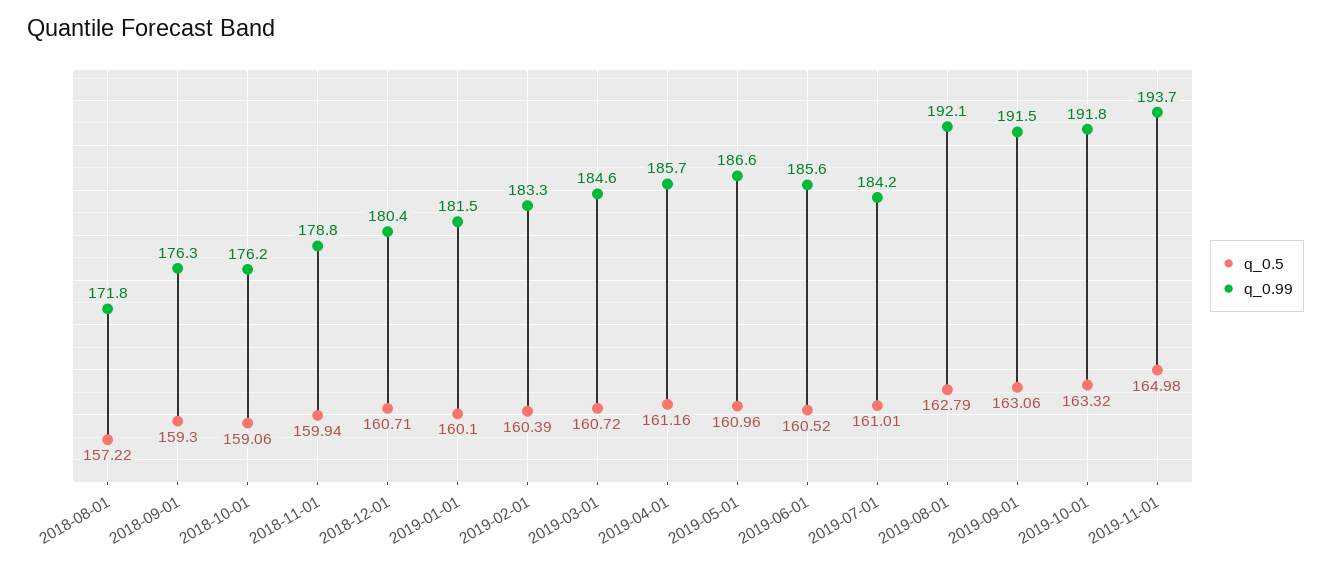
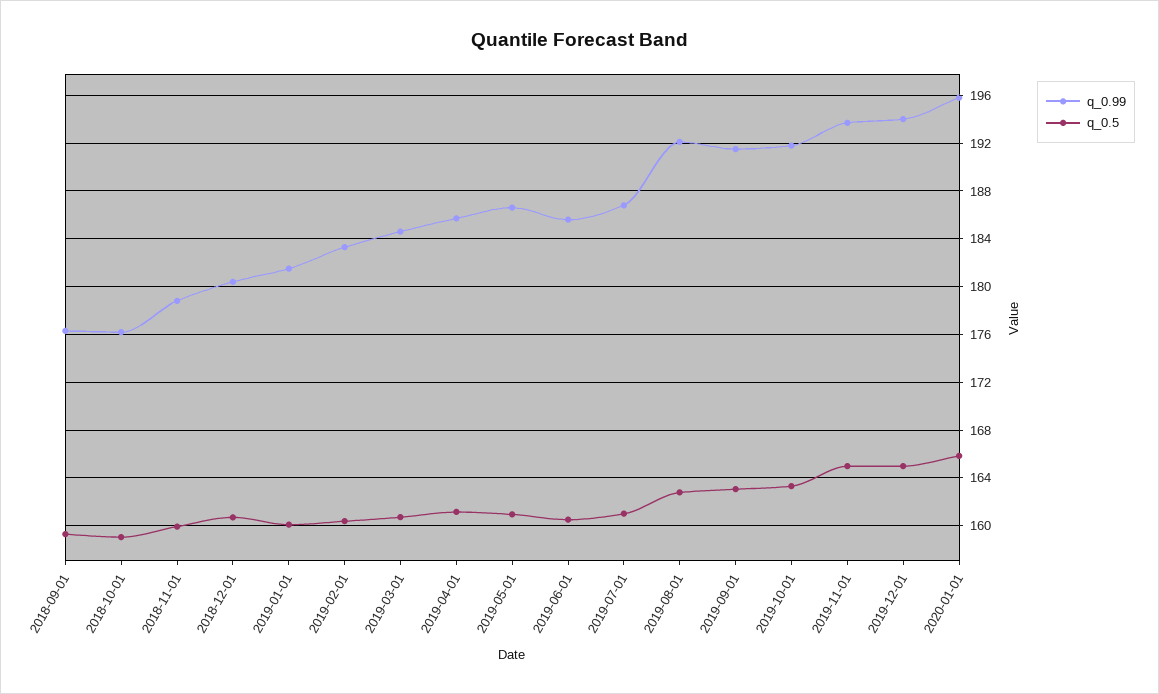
q_0.5, 2018-08-01: 157.22 -> none
q_0.99, 2018-08-01: 171.8 -> none
q_0.99, 2019-07-01: 184.2 -> 187
q_0.99, 2019-12-01: none -> 194
q_0.5, 2019-12-01: none -> 165
q_0.99, 2020-01-01: none -> 196
q_0.5, 2020-01-01: none -> 166

